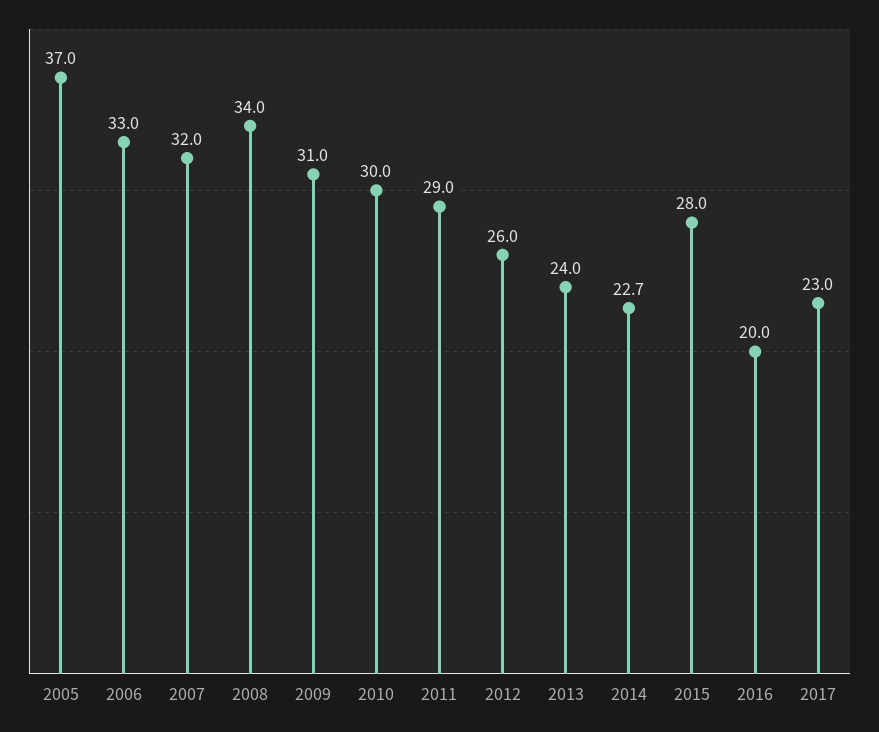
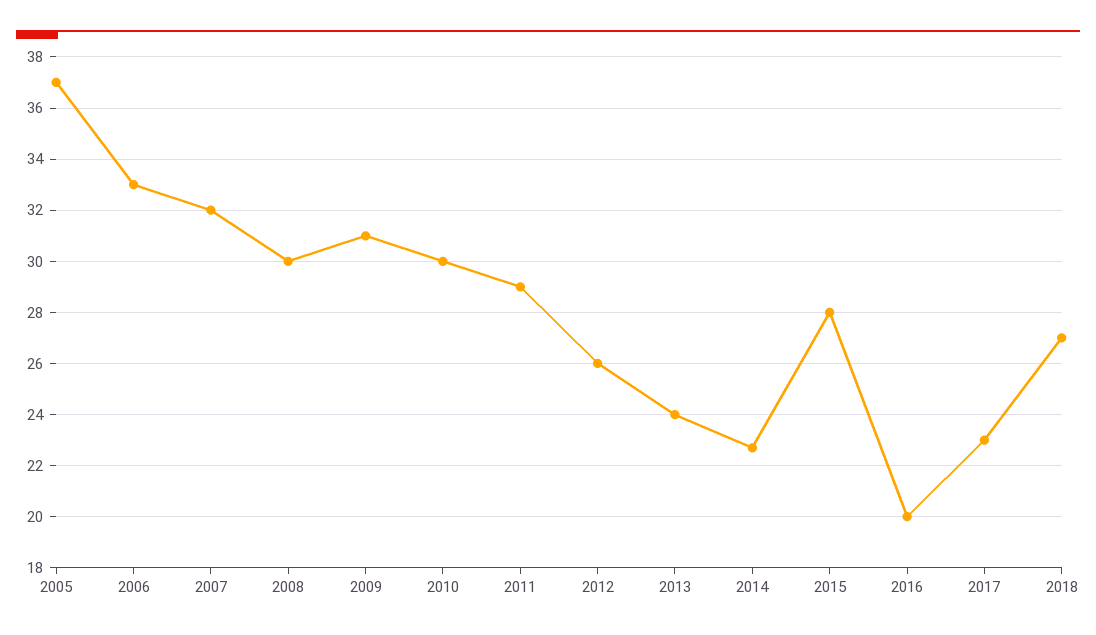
2008: 34 -> 30
2018: none -> 27

